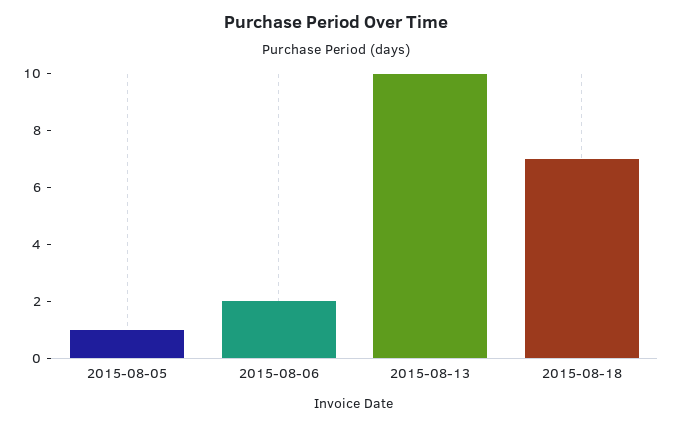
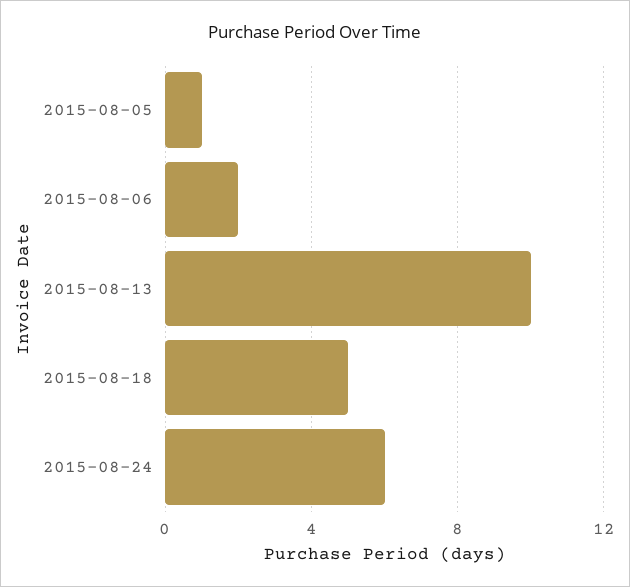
2015-08-18: 7 -> 5
2015-08-24: none -> 6

